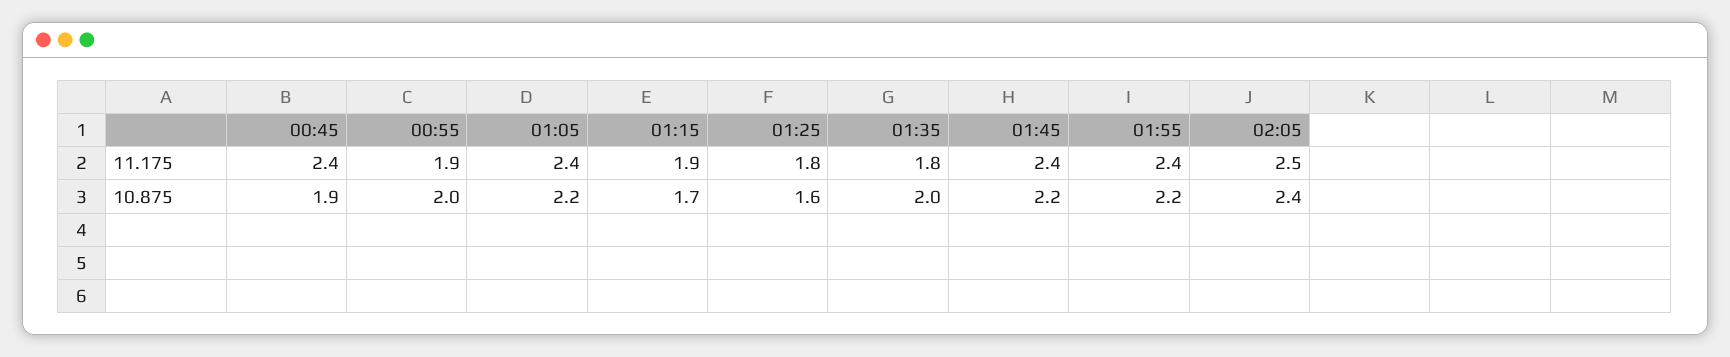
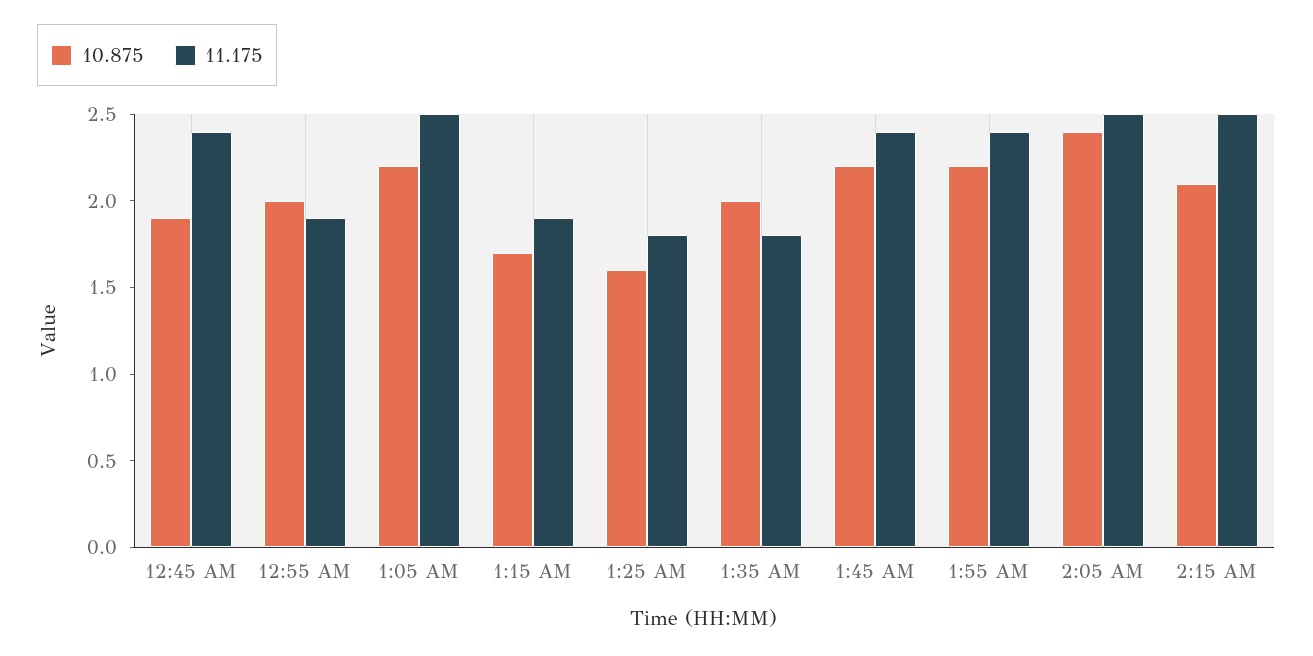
11.175, 01:05: 2.4 -> 2.5
10.875, 2:15 AM: none -> 2.1
11.175, 2:15 AM: none -> 2.5

